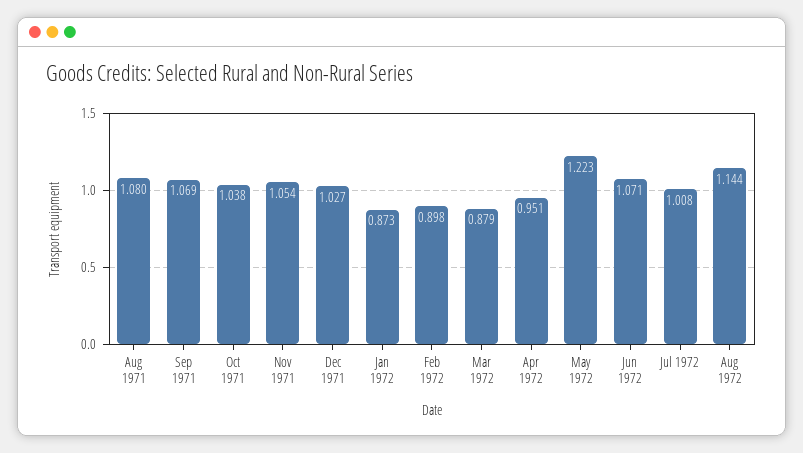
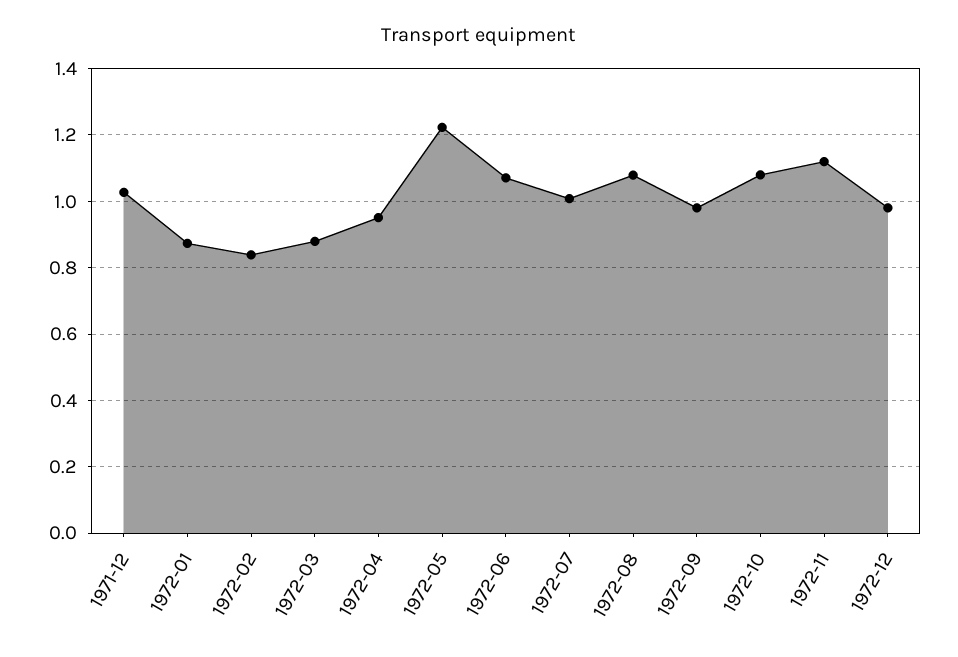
Aug 1971: 1.08 -> none
Sep 1971: 1.069 -> none
Oct 1971: 1.038 -> none
Nov 1971: 1.054 -> none
Feb 1972: 0.898 -> 0.84
Aug 1972: 1.144 -> 1.08
1972-09: none -> 0.98
1972-10: none -> 1.08
1972-11: none -> 1.12
1972-12: none -> 0.98

